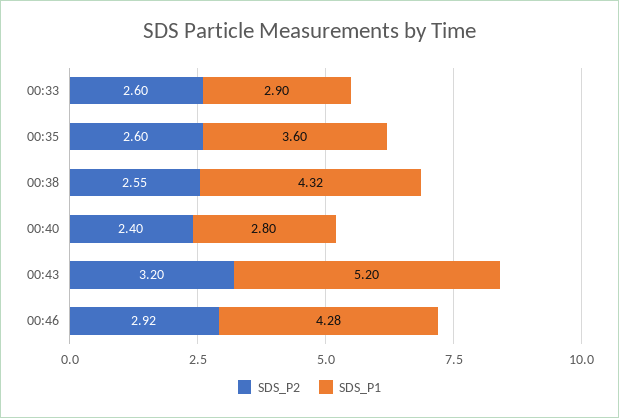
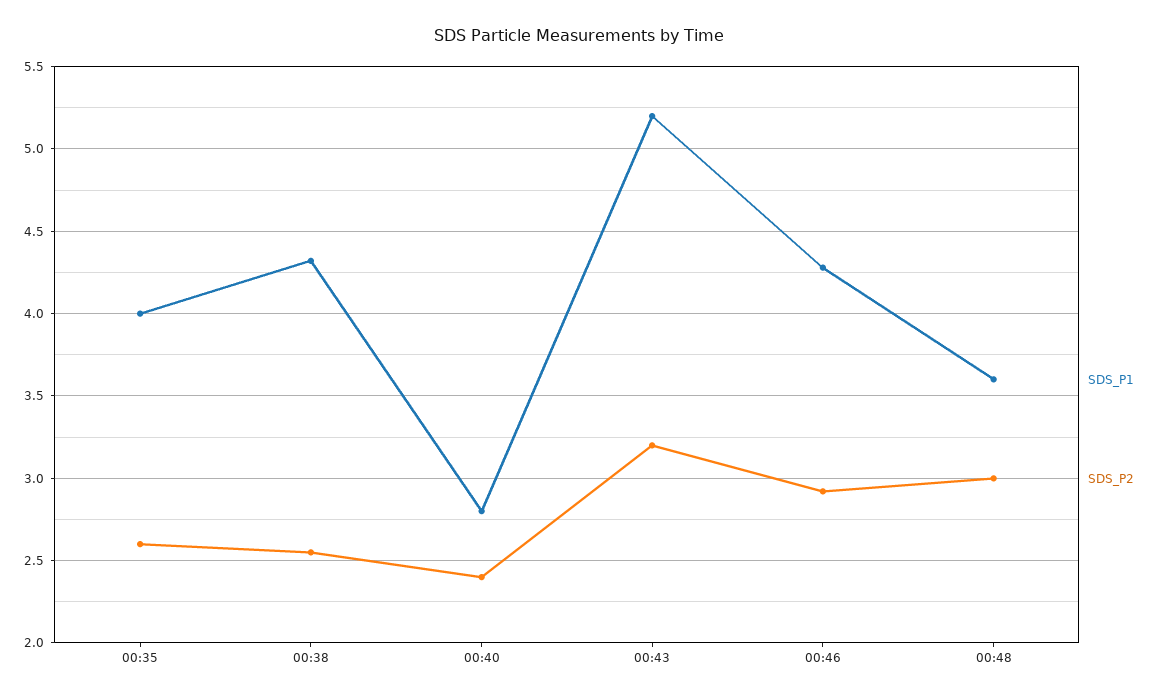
SDS_P2, 00:33: 2.6 -> none
SDS_P1, 00:33: 2.9 -> none
SDS_P1, 00:35: 3.6 -> 4
SDS_P1, 00:48: none -> 3.6
SDS_P2, 00:48: none -> 3

